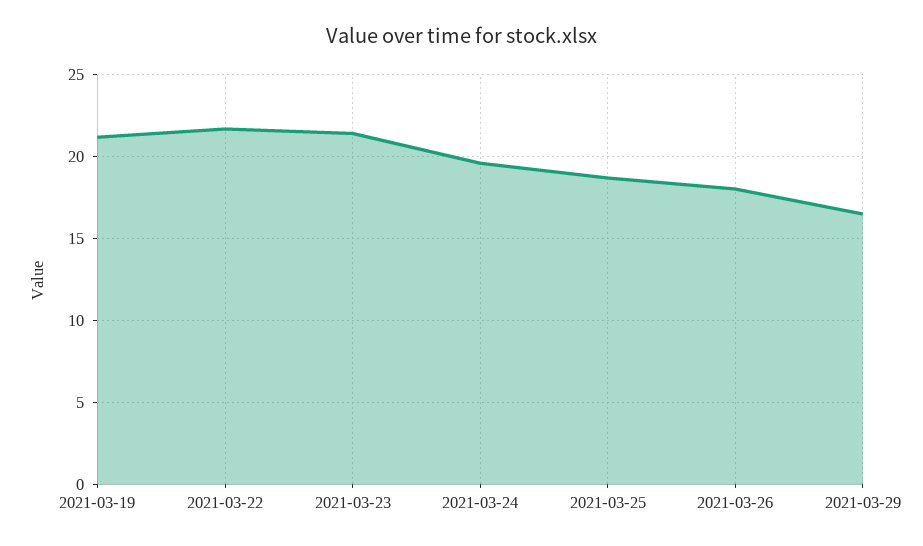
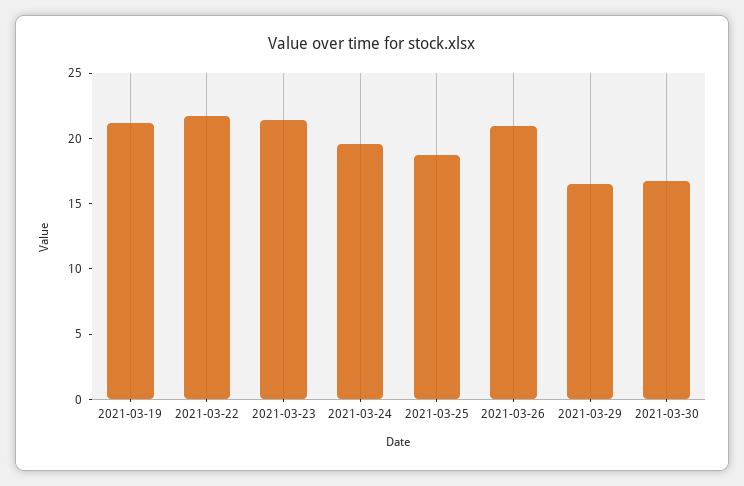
2021-03-26: 18 -> 21
2021-03-30: none -> 17

